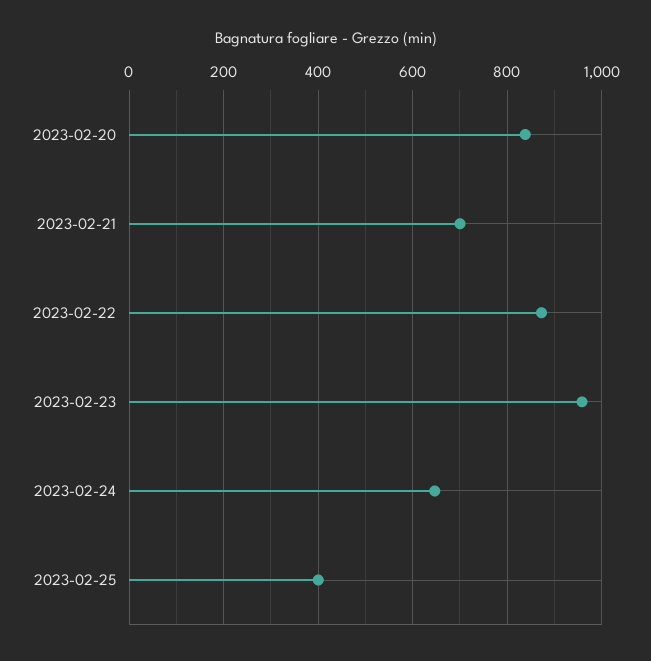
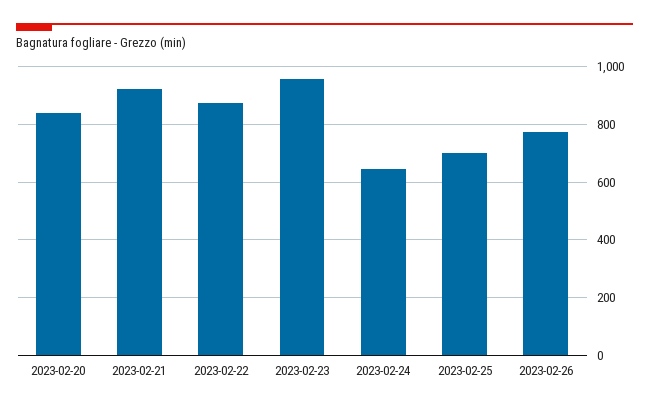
2023-02-21: 700 -> 925
2023-02-25: 400 -> 700
2023-02-26: none -> 775

